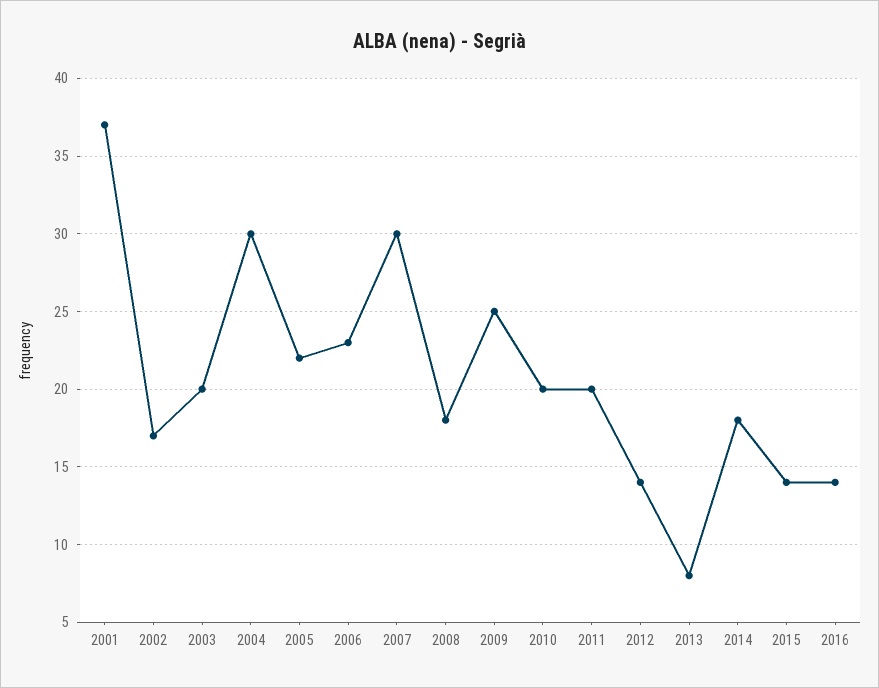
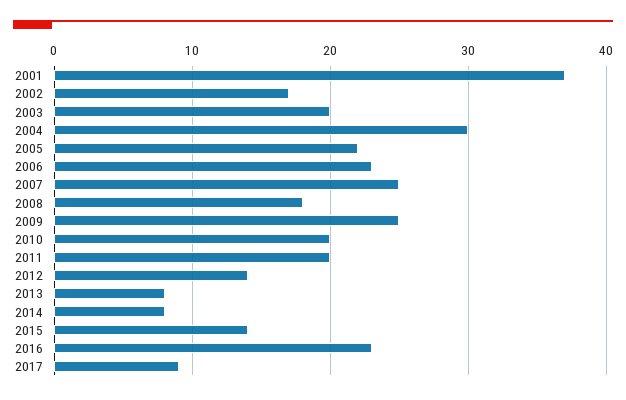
2007: 30 -> 25
2014: 18 -> 8
2016: 14 -> 23
2017: none -> 9

